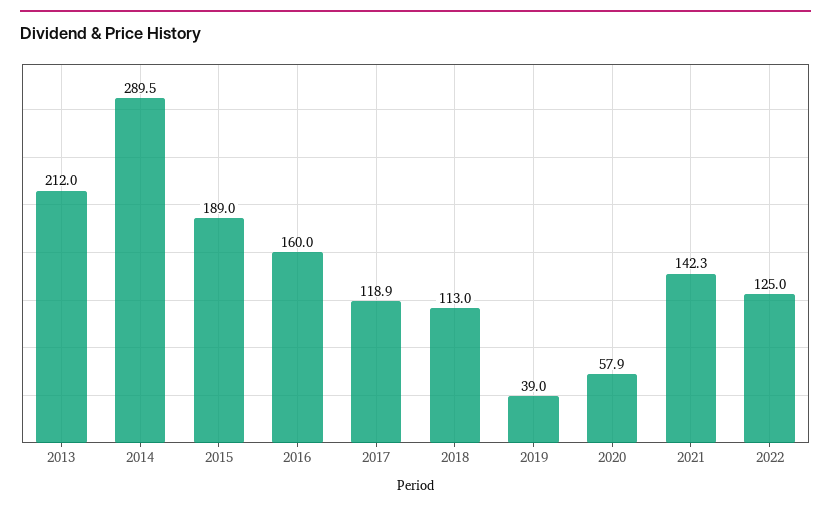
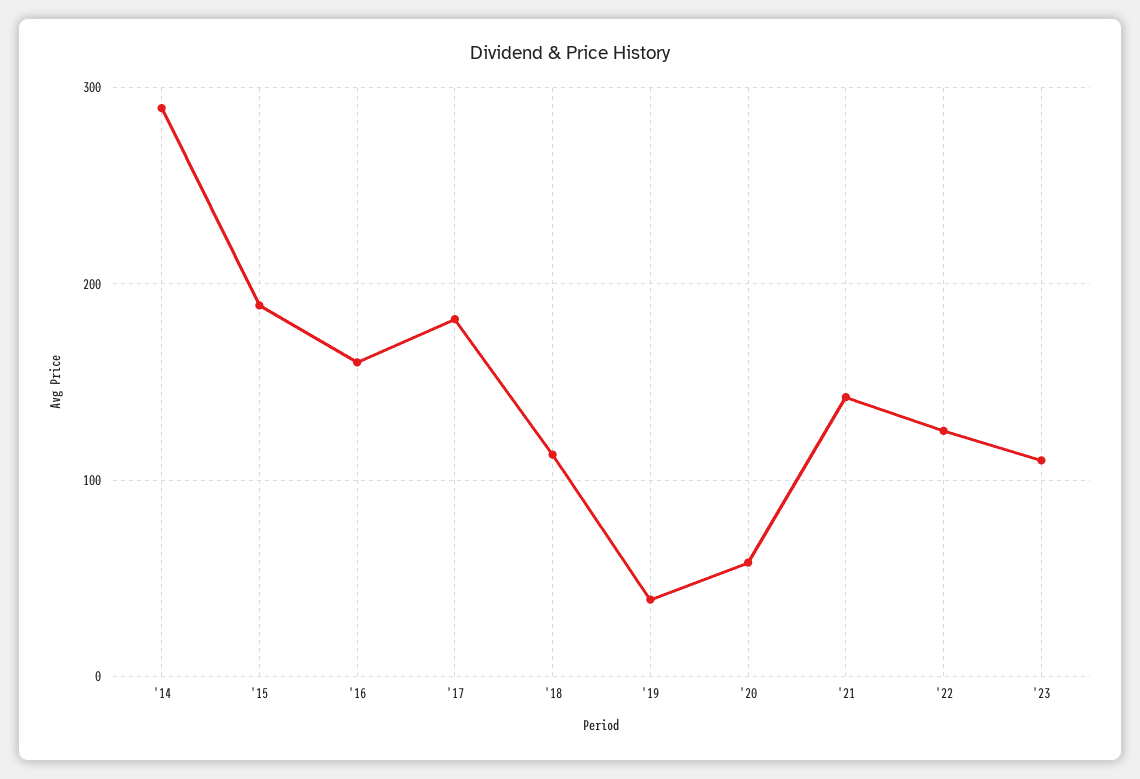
2013: 212 -> none
2017: 118.9 -> 180
'23: none -> 110

